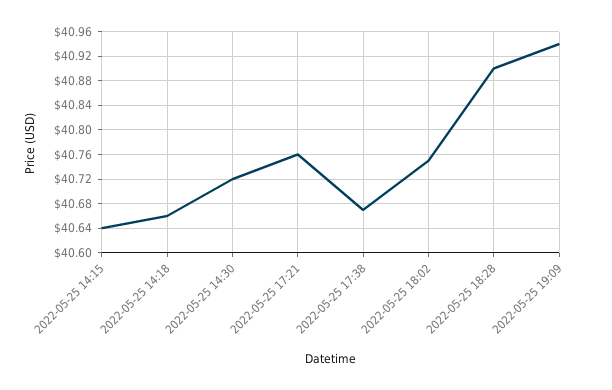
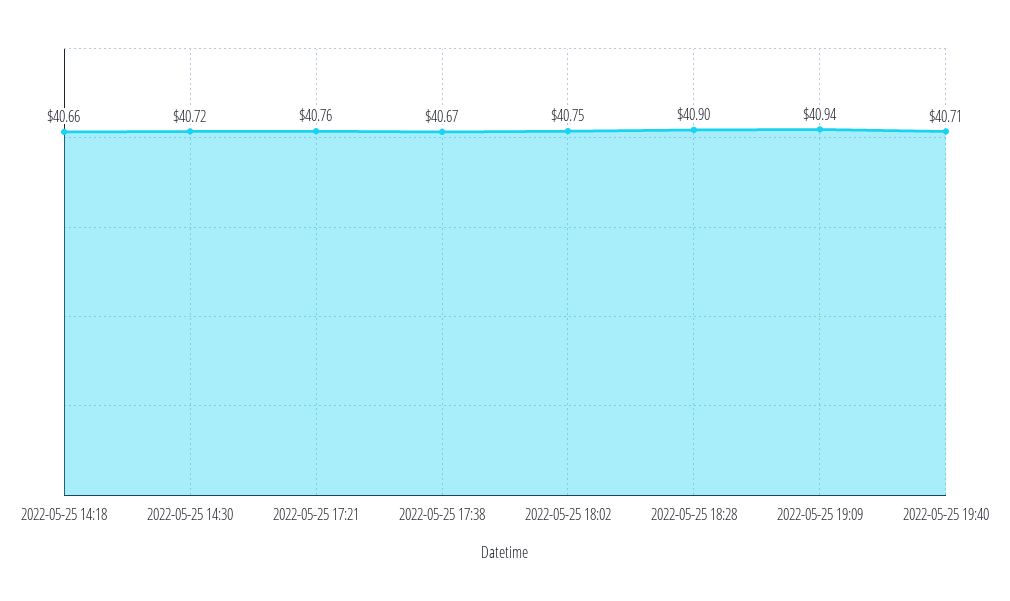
2022-05-25 14:15: 40.64 -> none
2022-05-25 19:40: none -> 40.71

